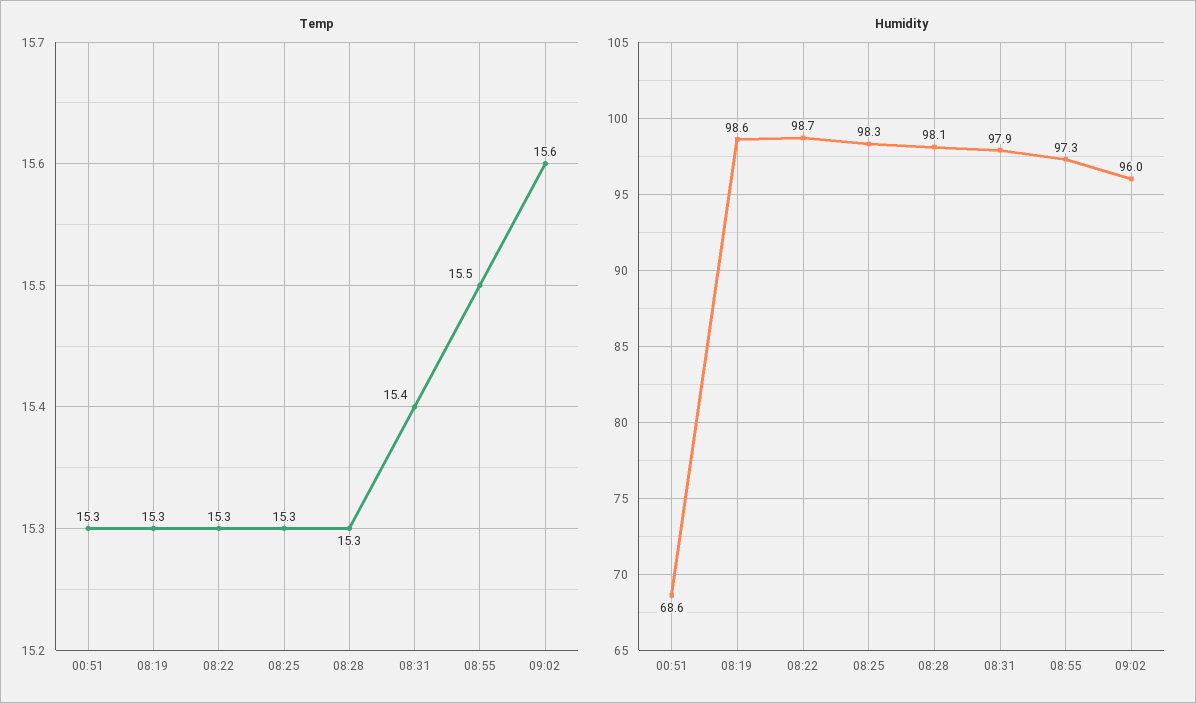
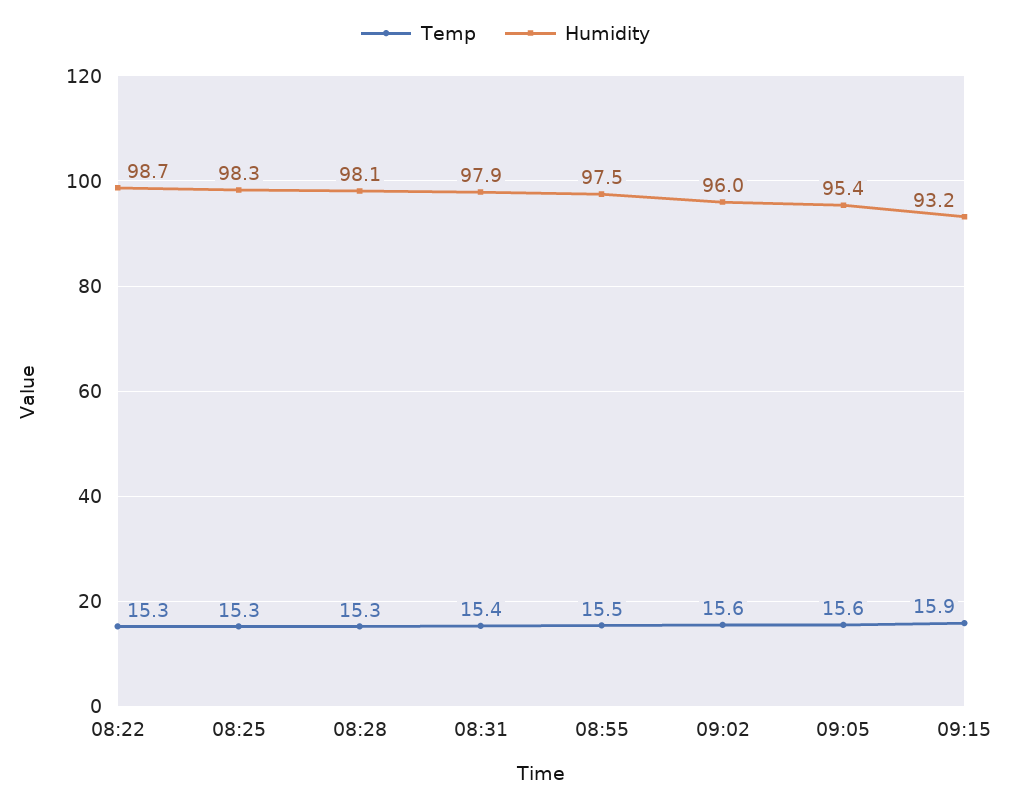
Temp, 00:51: 15.3 -> none
Temp, 08:19: 15.3 -> none
Humidity, 00:51: 68.6 -> none
Humidity, 08:19: 98.6 -> none
Humidity, 08:55: 97.3 -> 97.5
Temp, 09:05: none -> 15.6
Humidity, 09:05: none -> 95.4
Temp, 09:15: none -> 15.9
Humidity, 09:15: none -> 93.2

